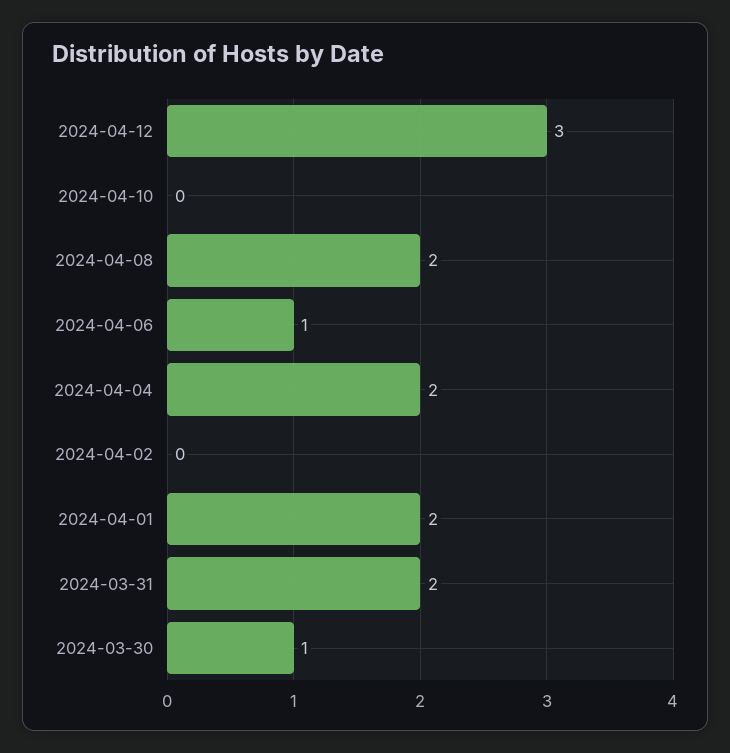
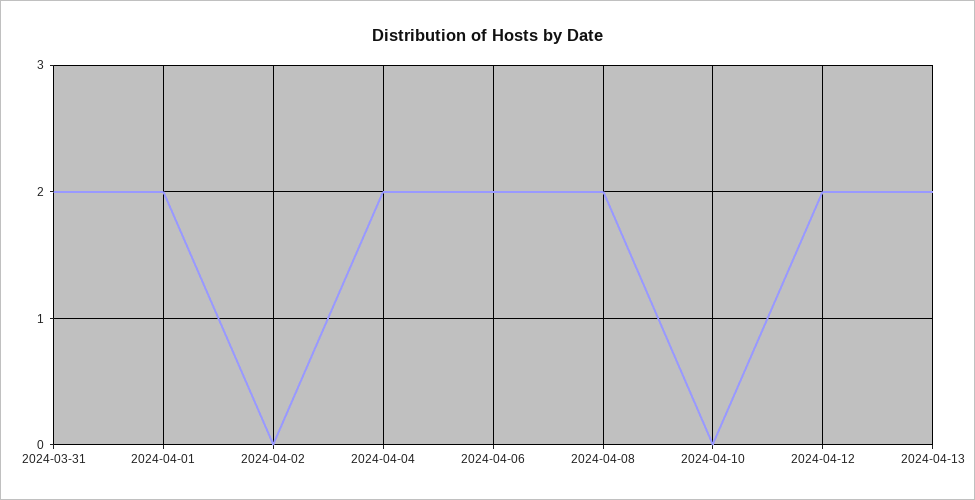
2024-04-12: 3 -> 2
2024-04-06: 1 -> 2
2024-03-30: 1 -> none
2024-04-13: none -> 2

